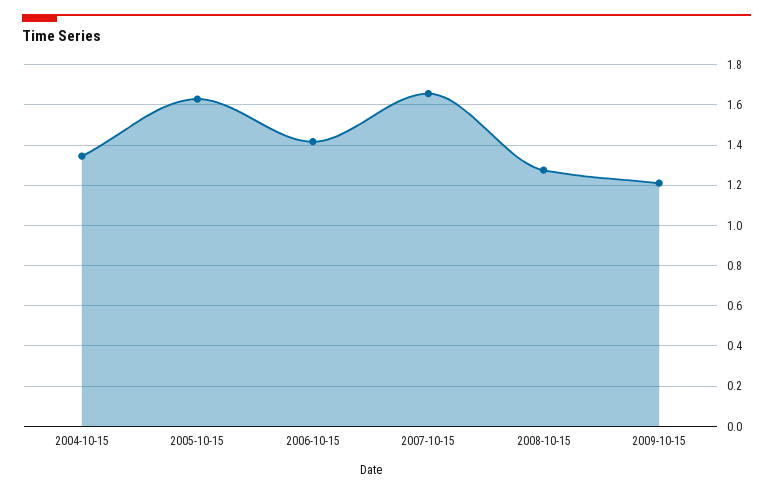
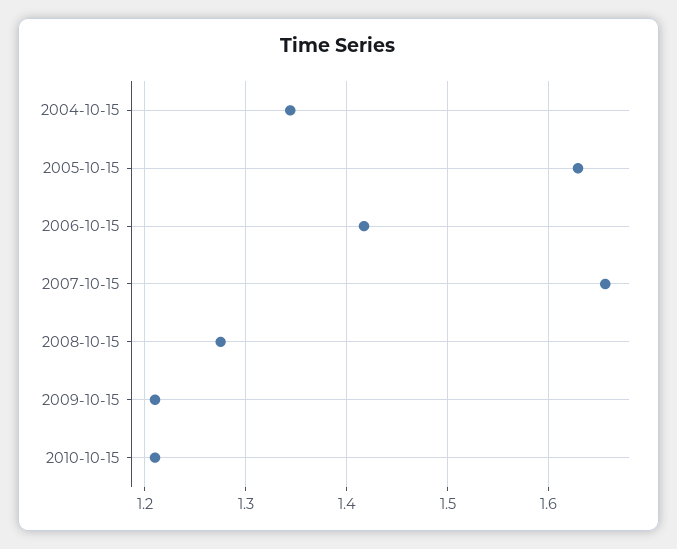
2010-10-15: none -> 1.21

